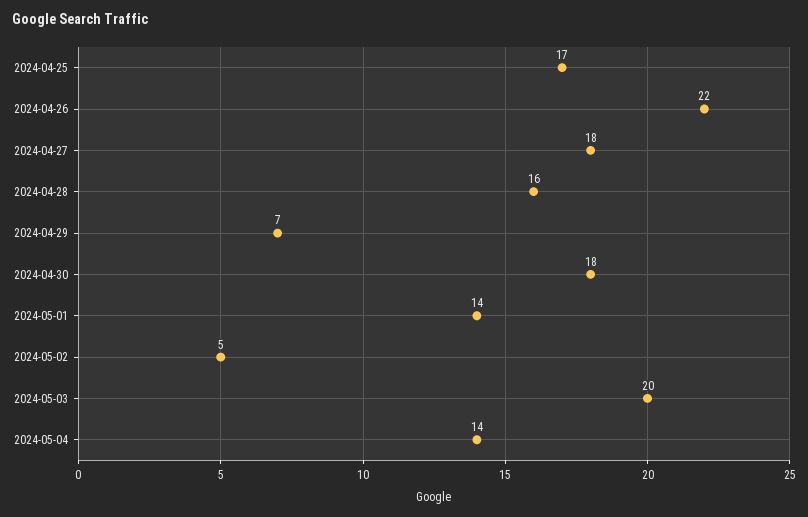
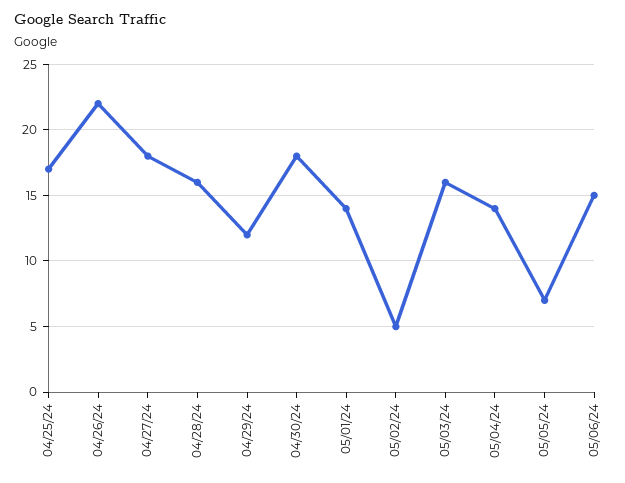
2024-04-29: 7 -> 12
2024-05-03: 20 -> 16
05/05/24: none -> 7
05/06/24: none -> 15

